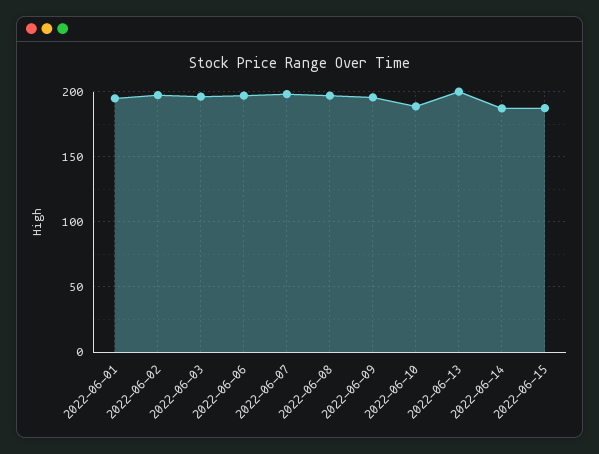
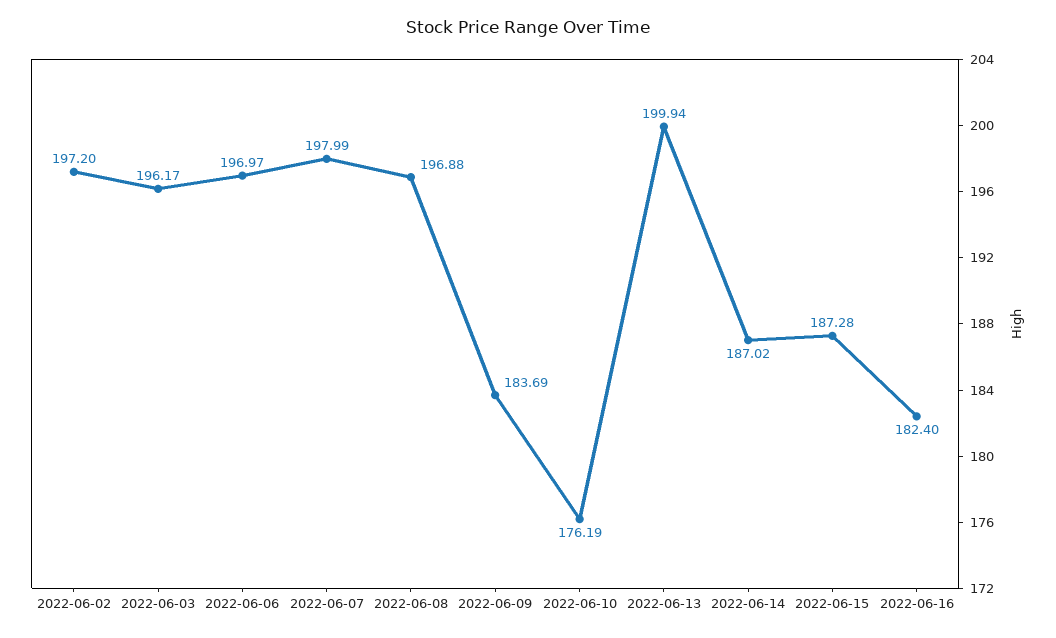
2022-06-01: 195 -> none
2022-06-09: 195 -> 183.69
2022-06-10: 190 -> 176.19
2022-06-16: none -> 182.4

